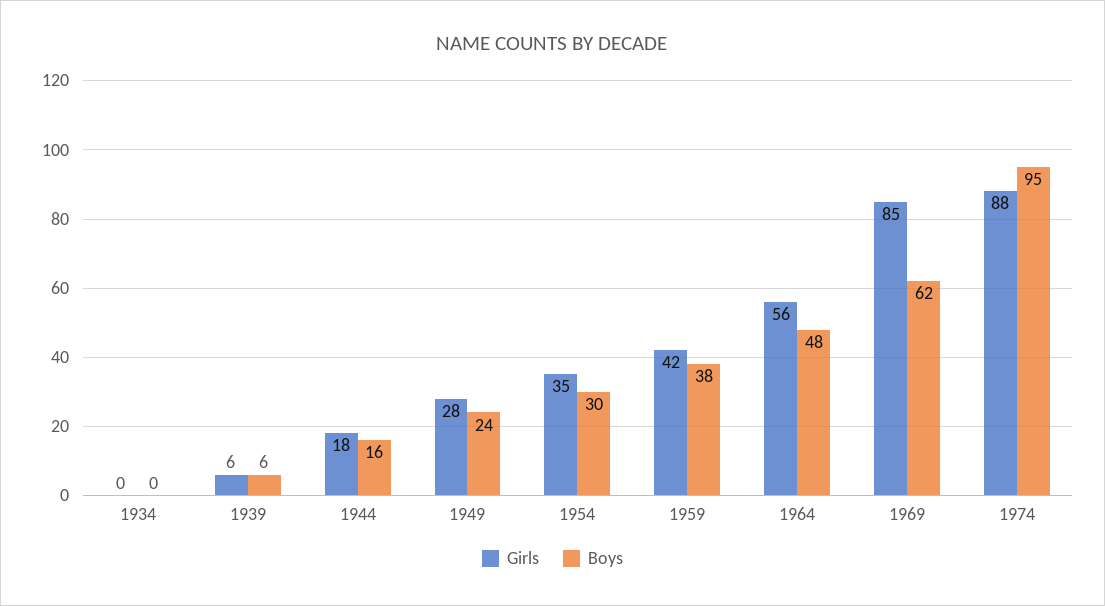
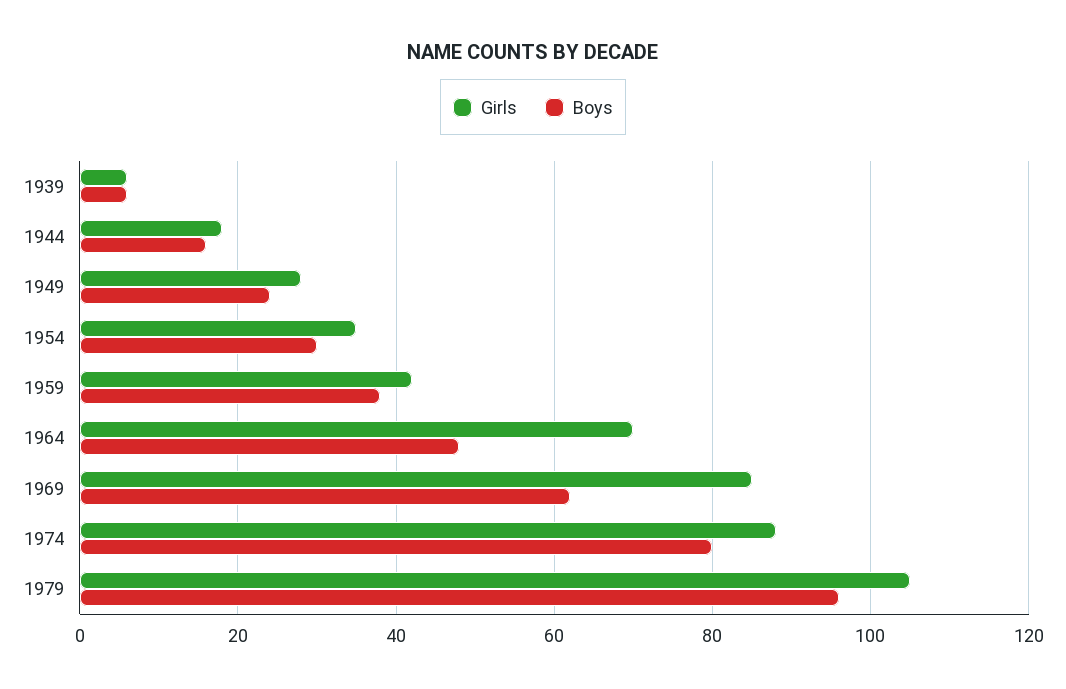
Girls, 1934: 0 -> none
Boys, 1934: 0 -> none
Girls, 1964: 56 -> 70
Boys, 1974: 95 -> 80
Girls, 1979: none -> 105
Boys, 1979: none -> 95

